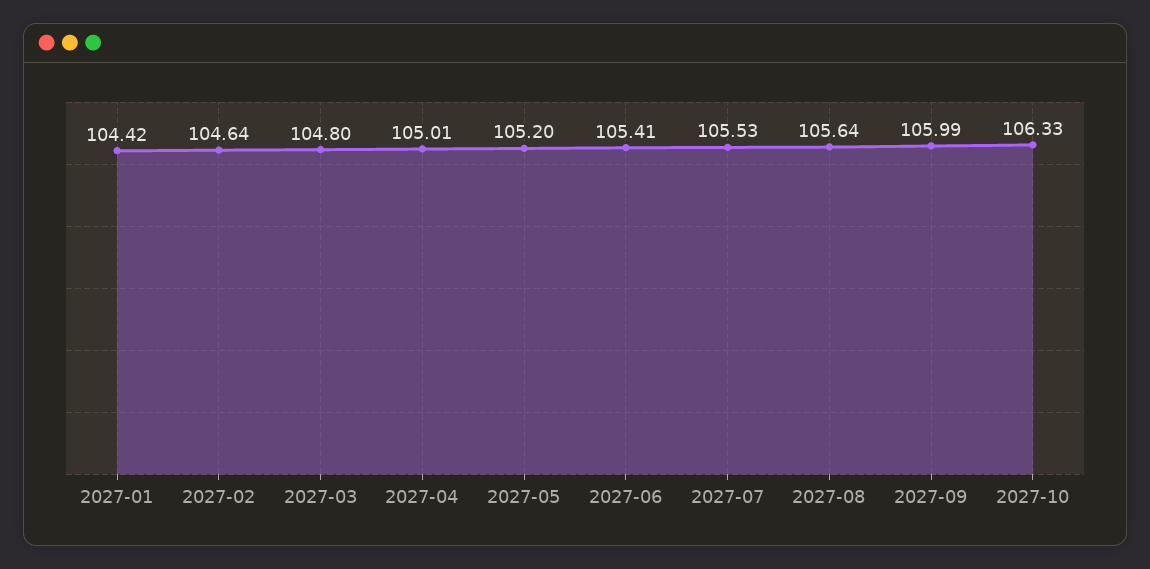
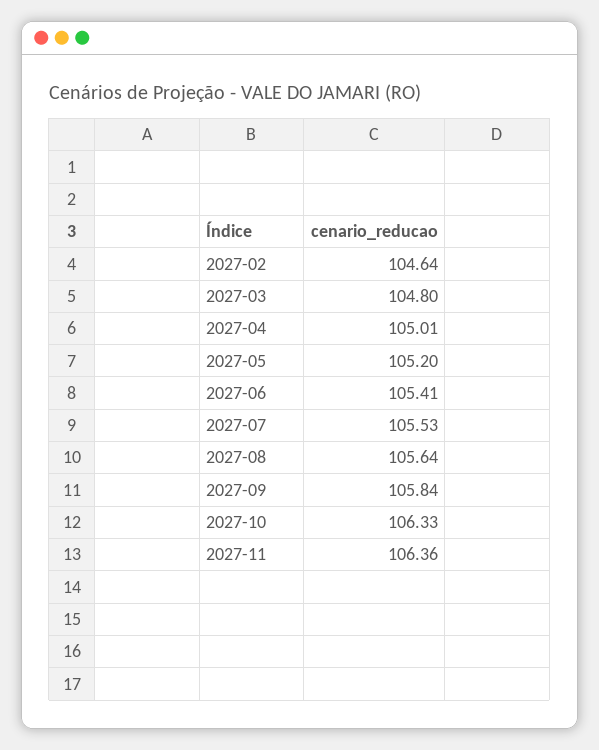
2027-01: 104.42 -> none
2027-09: 105.99 -> 105.84
2027-11: none -> 106.36

